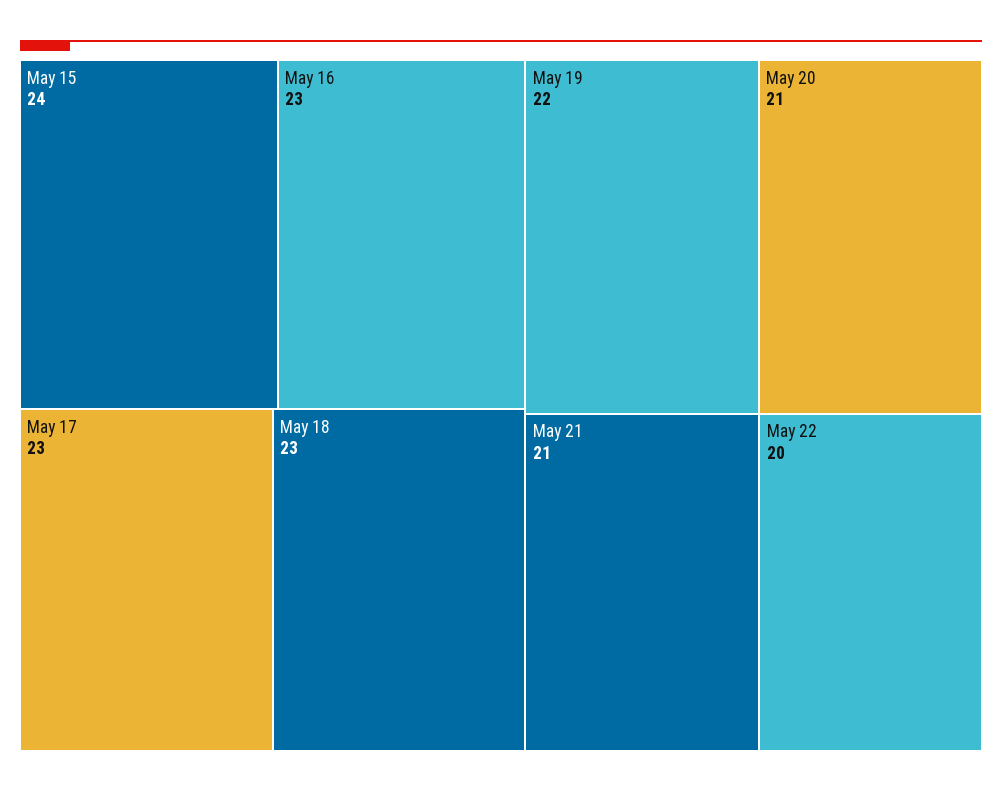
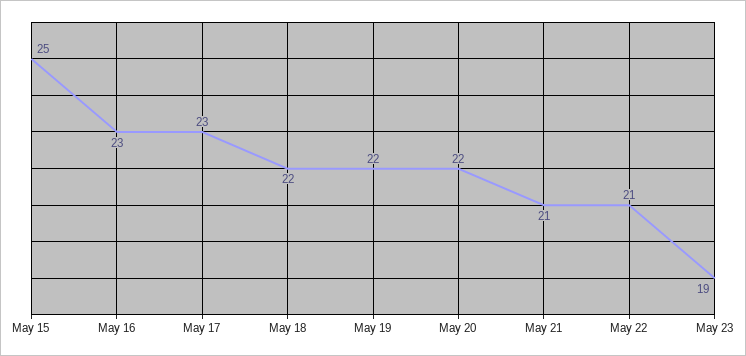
May 15: 24 -> 25
May 18: 23 -> 22
May 20: 21 -> 22
May 22: 20 -> 21
May 23: none -> 19

